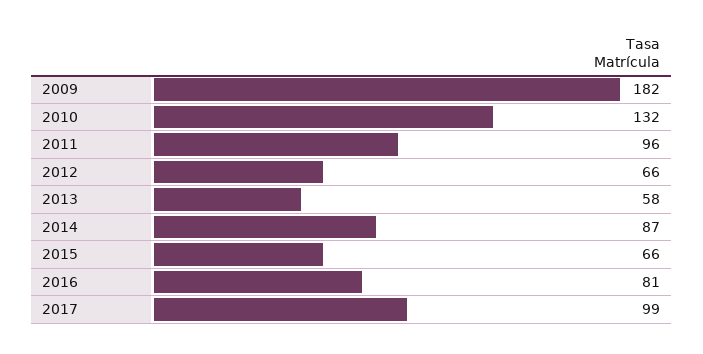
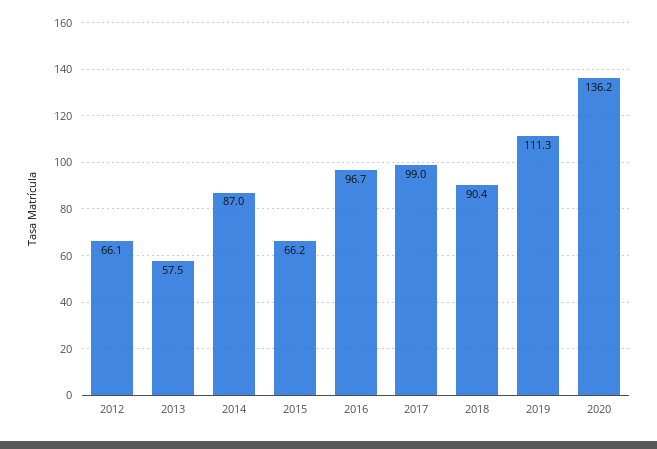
2009: 182 -> none
2010: 132 -> none
2011: 96 -> none
2016: 81 -> 96.7
2018: none -> 90.4
2019: none -> 111.3
2020: none -> 136.2

